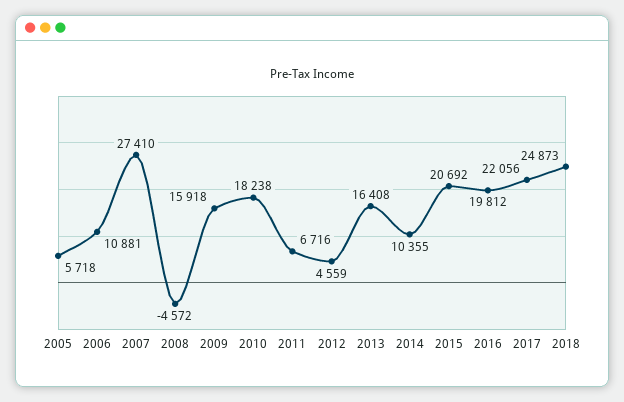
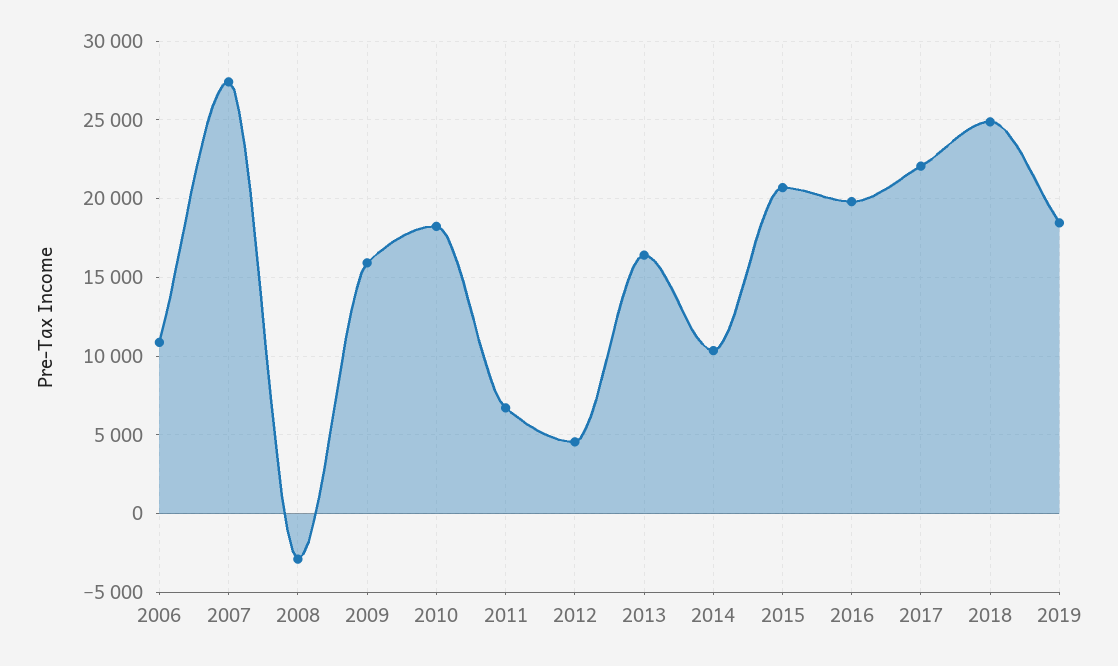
2005: 5718 -> none
2008: -4572 -> -3000
2019: none -> 18500

